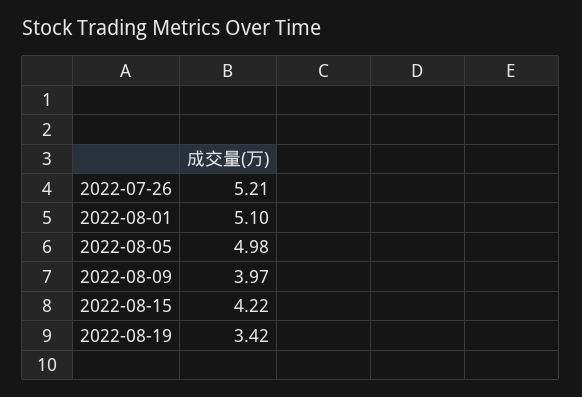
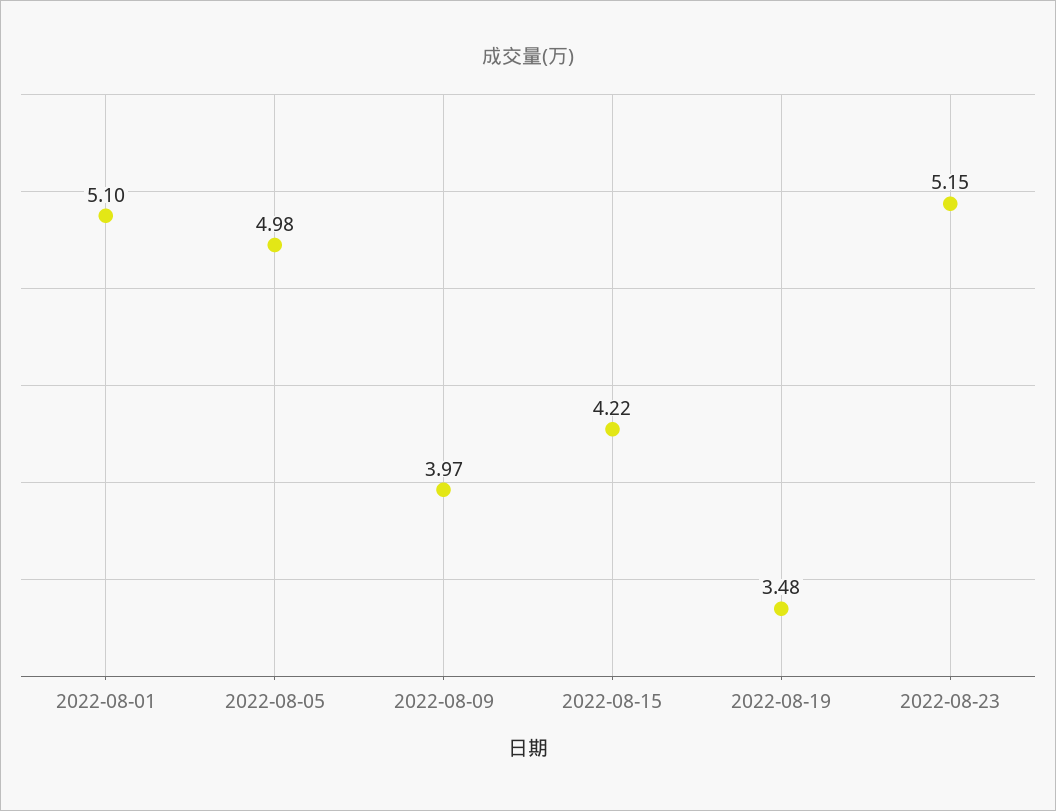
2022-07-26: 5.21 -> none
2022-08-19: 3.42 -> 3.48
2022-08-23: none -> 5.15

